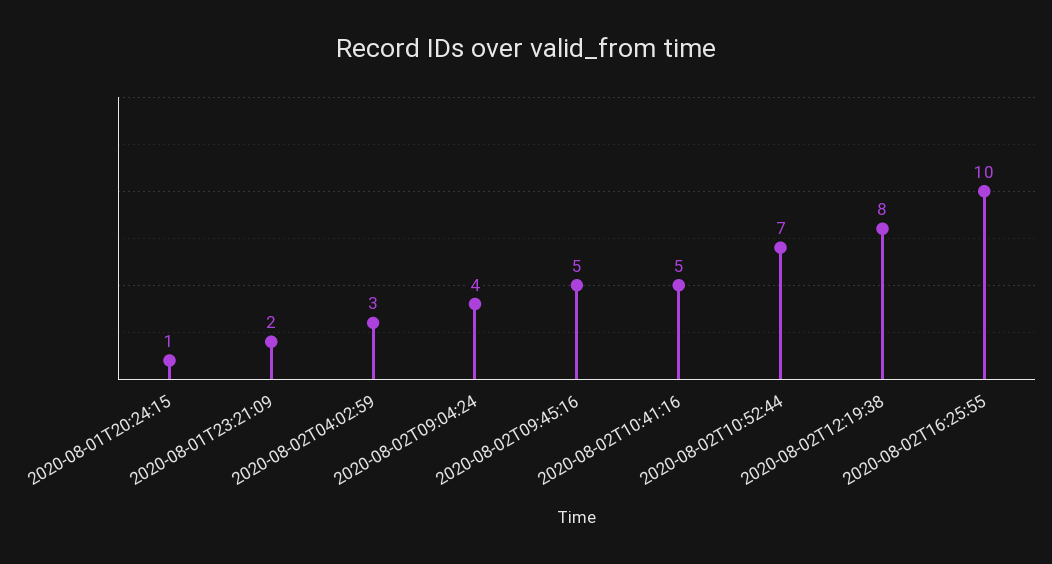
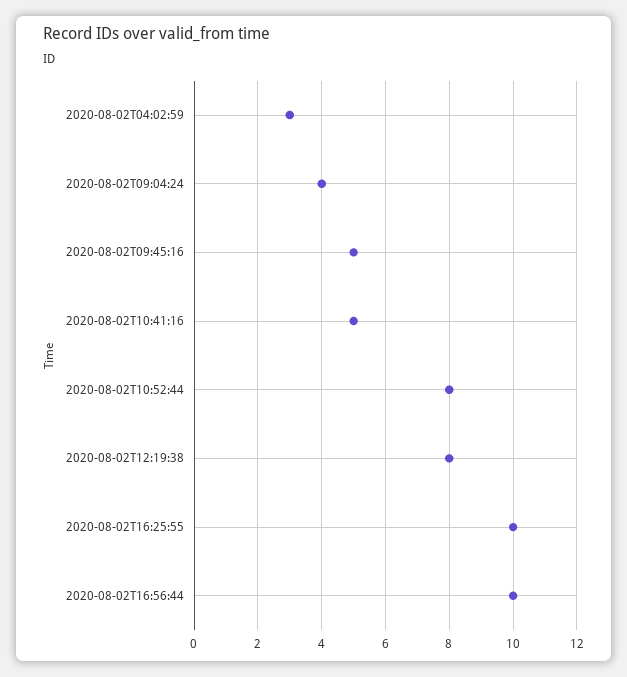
2020-08-01T20:24:15: 1 -> none
2020-08-01T23:21:09: 2 -> none
2020-08-02T10:52:44: 7 -> 8
2020-08-02T16:56:44: none -> 10

